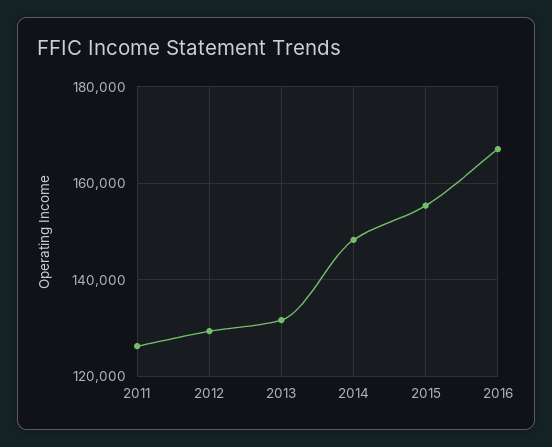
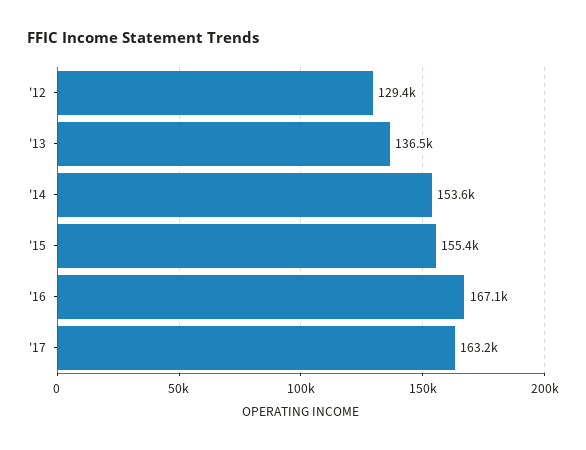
2011: 126000 -> none
2013: 132000 -> 136500
2014: 148000 -> 153600
'17: none -> 163200

